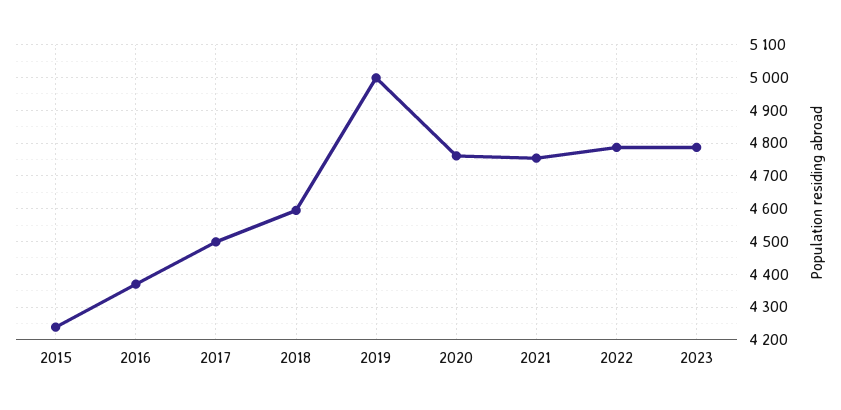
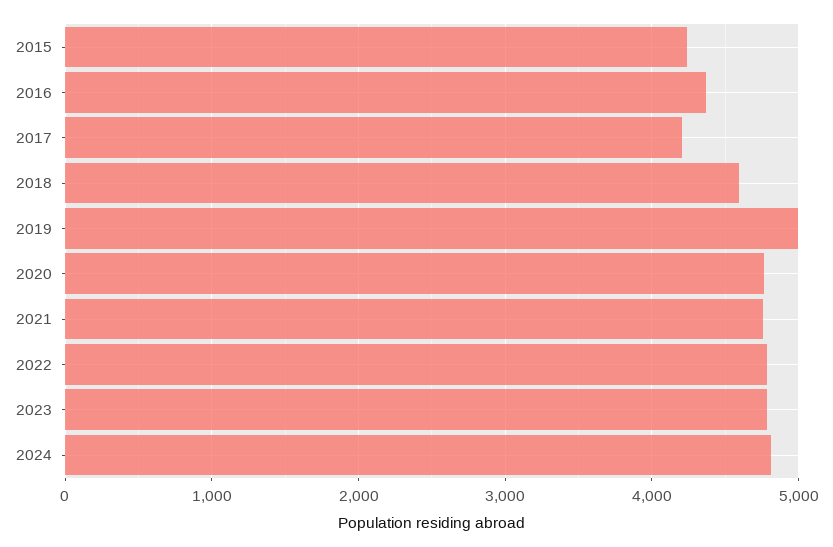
2017: 4500 -> 4200
2024: none -> 4800

